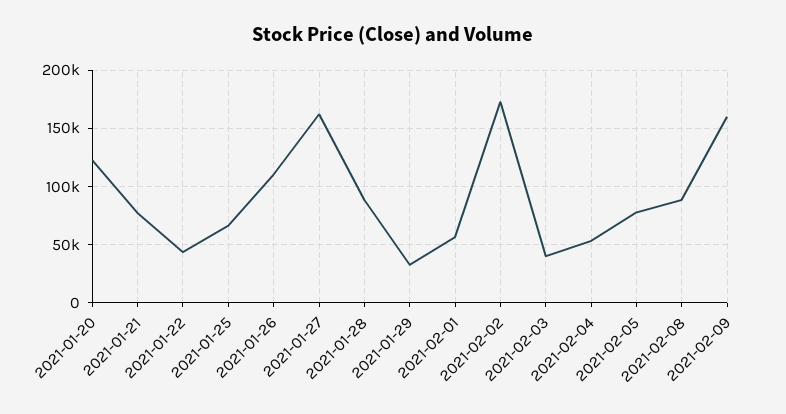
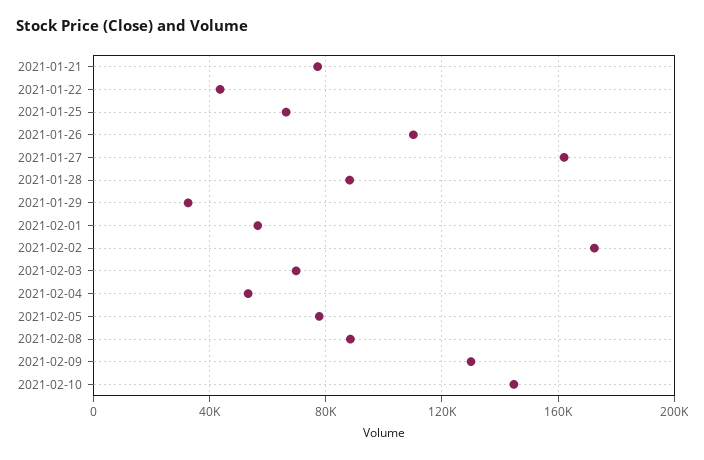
2021-01-20: 120000 -> none
2021-02-03: 40000 -> 70000
2021-02-09: 160000 -> 130000
2021-02-10: none -> 145000

